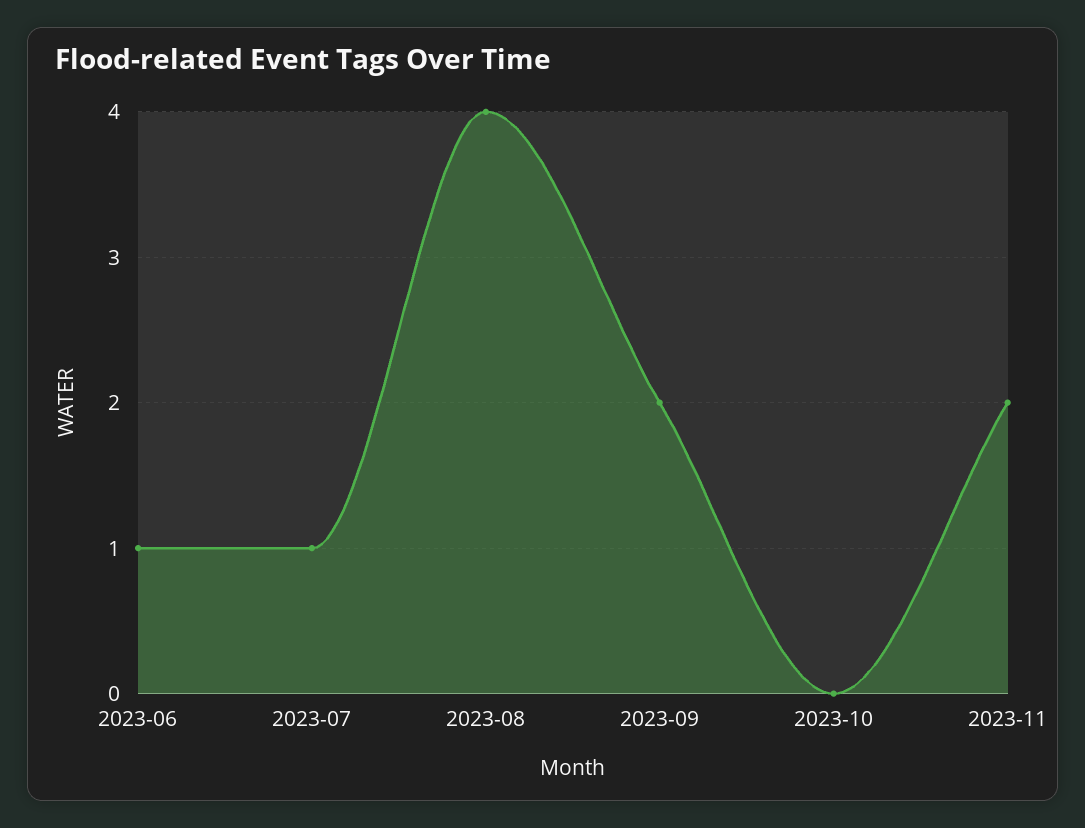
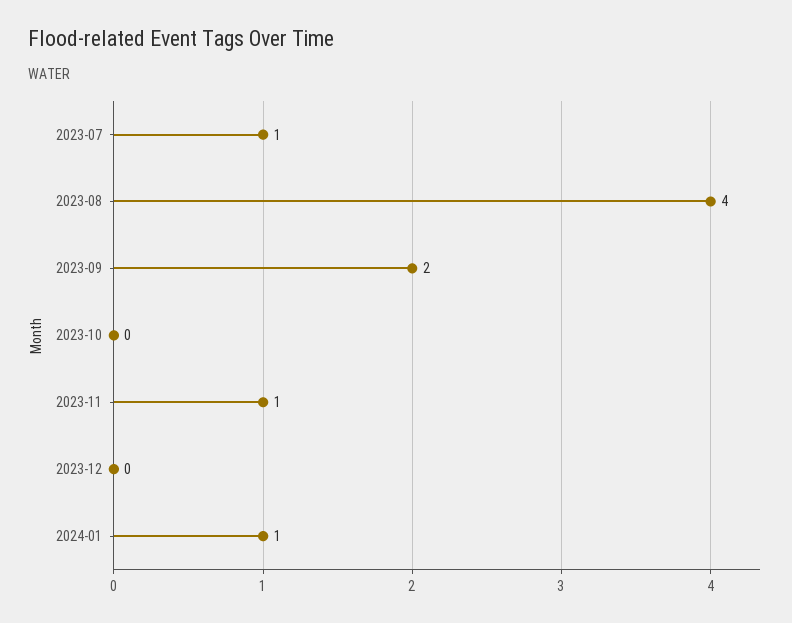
2023-06: 1 -> none
2023-11: 2 -> 1
2023-12: none -> 0
2024-01: none -> 1

